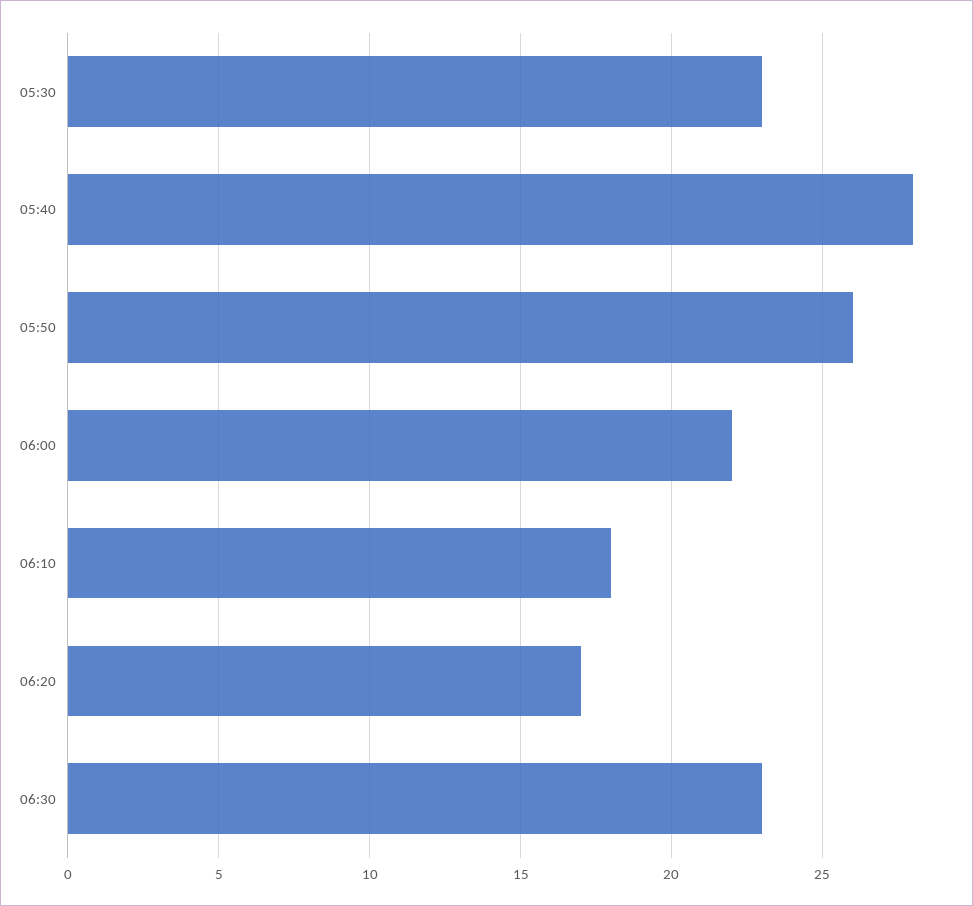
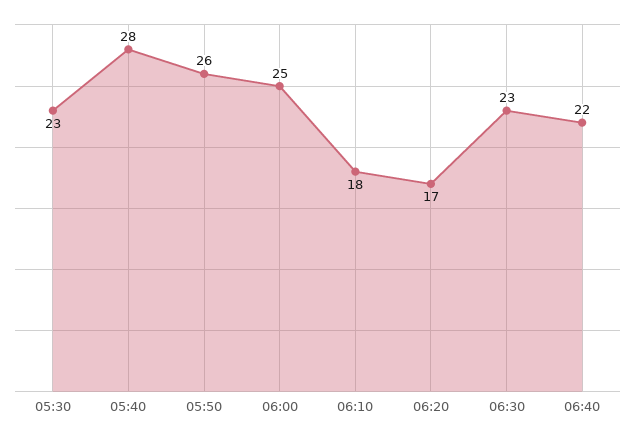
06:00: 22 -> 25
06:40: none -> 22

